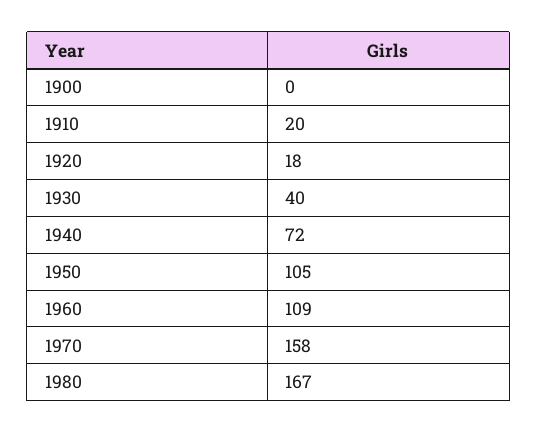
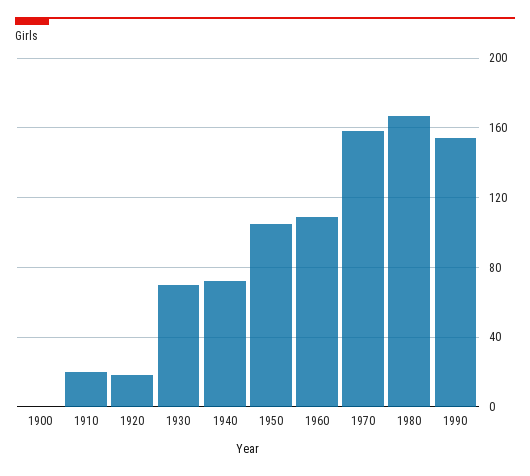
1930: 40 -> 70
1990: none -> 155

